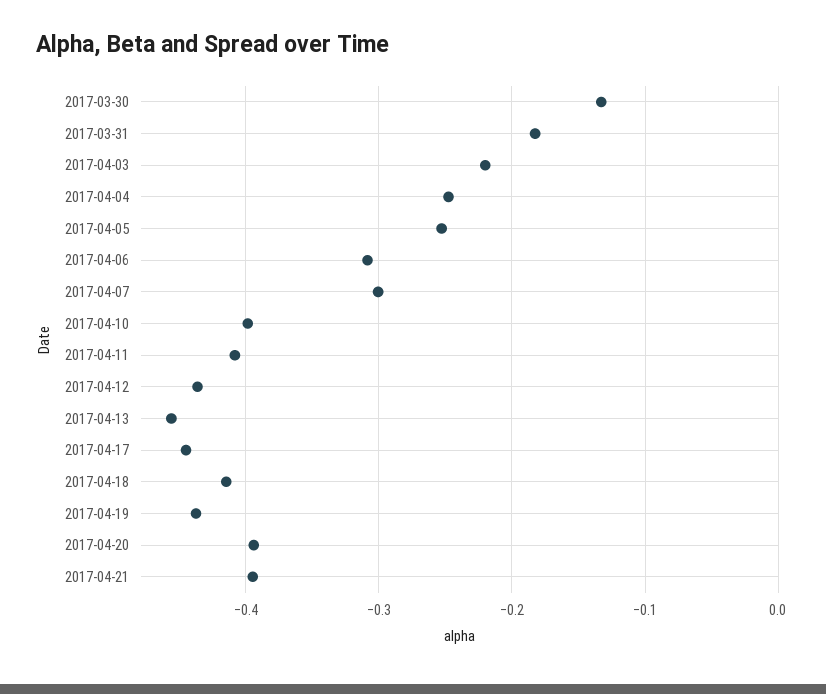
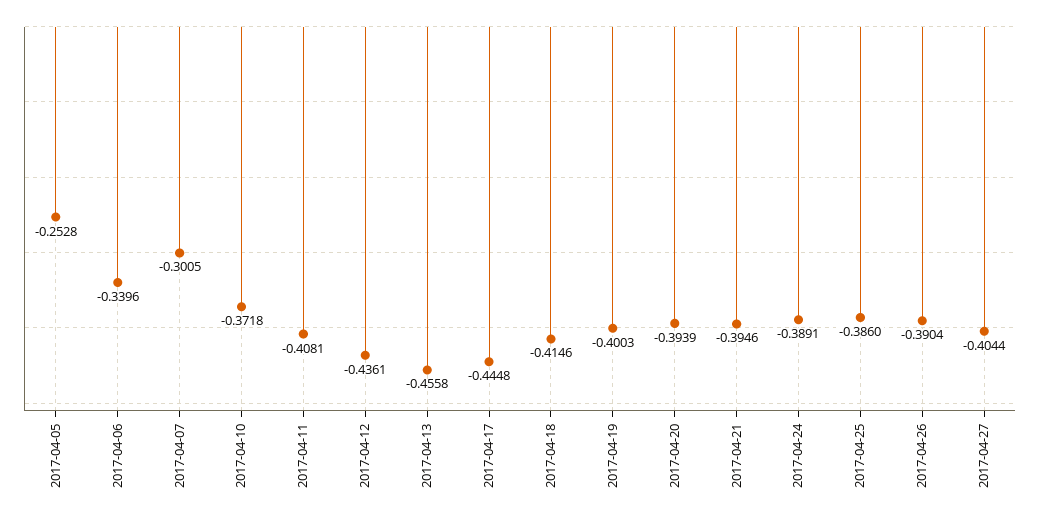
2017-03-30: -0.13 -> none
2017-03-31: -0.18 -> none
2017-04-03: -0.22 -> none
2017-04-04: -0.25 -> none
2017-04-06: -0.31 -> -0.3396
2017-04-10: -0.4 -> -0.3718
2017-04-19: -0.44 -> -0.4003
2017-04-24: none -> -0.3891
2017-04-25: none -> -0.386
2017-04-26: none -> -0.3904
2017-04-27: none -> -0.4044

